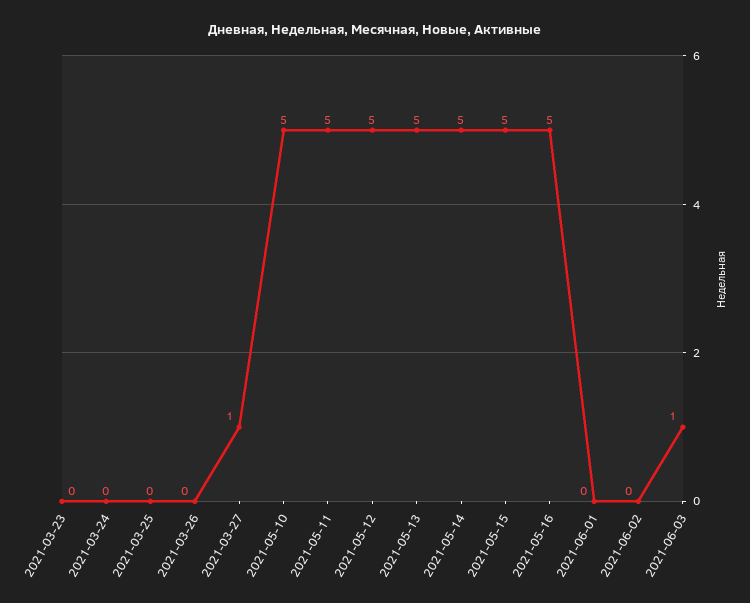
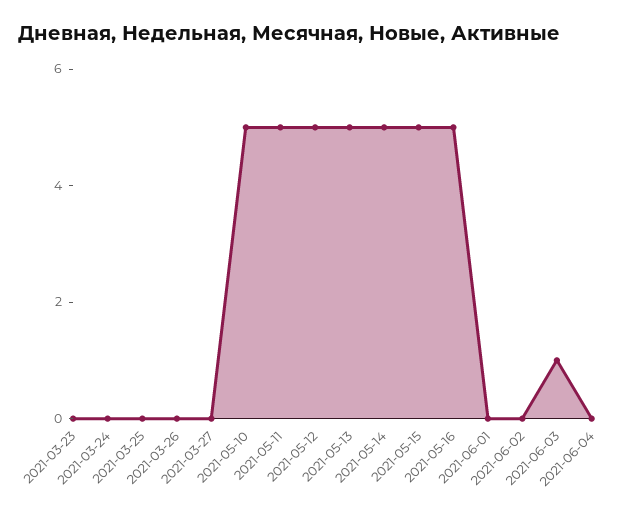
2021-03-27: 1 -> 0
2021-06-04: none -> 0

